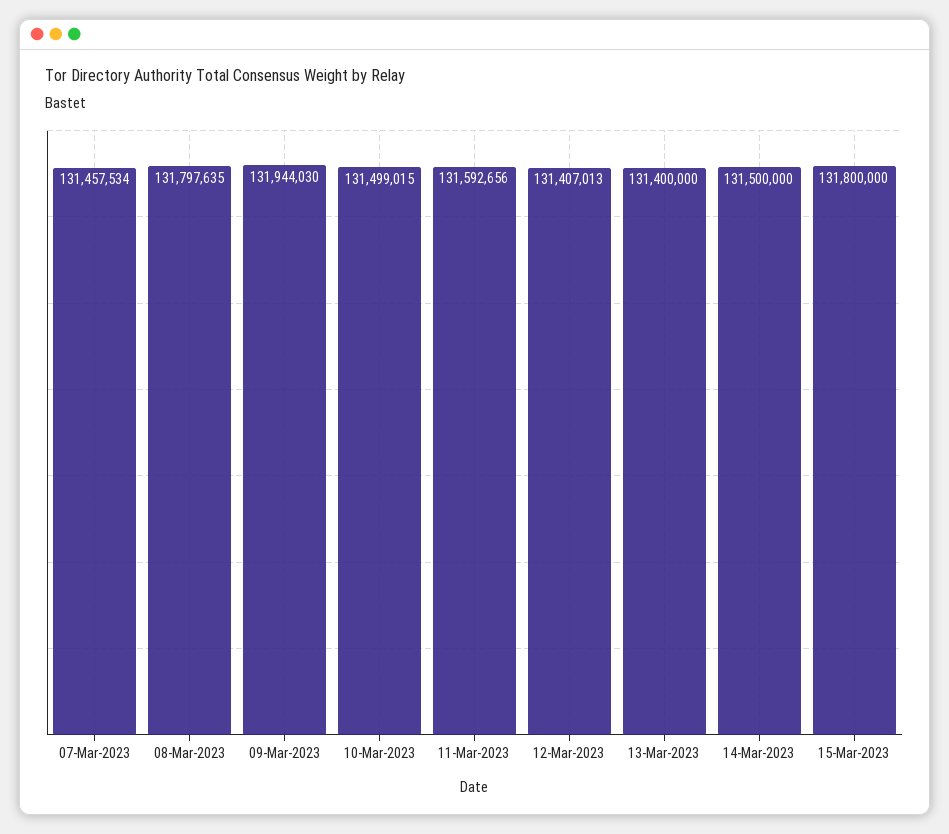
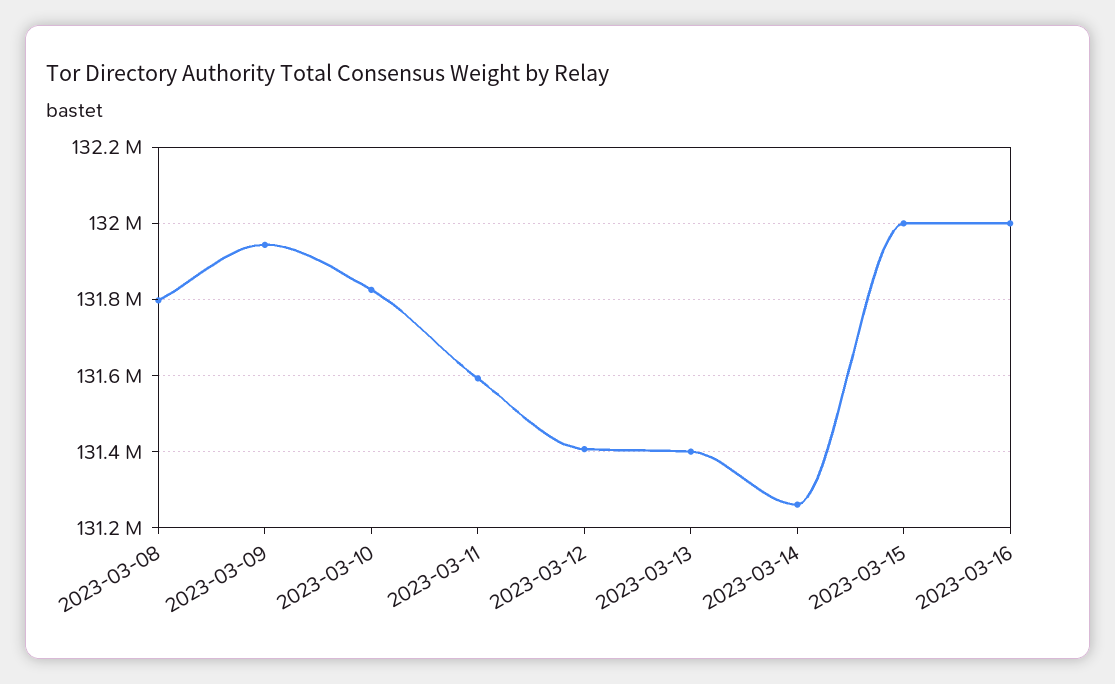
07-Mar-2023: 131457534 -> none
10-Mar-2023: 131499015 -> 131820000
14-Mar-2023: 131500000 -> 131260000
15-Mar-2023: 131800000 -> 132000000
2023-03-16: none -> 132000000

